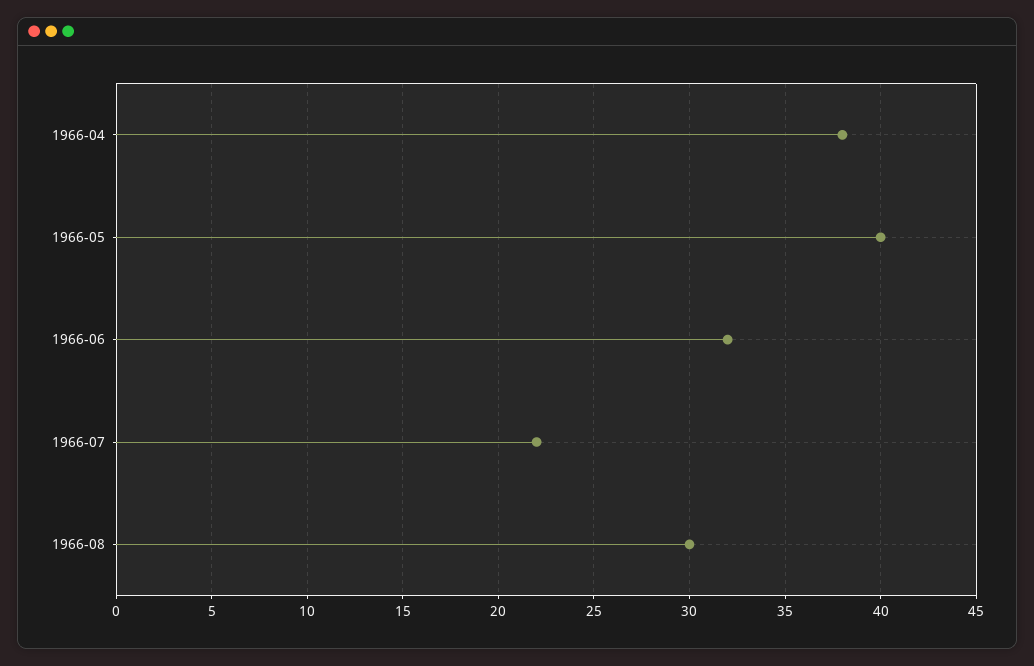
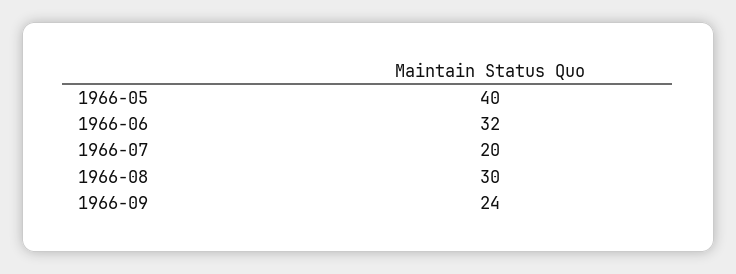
1966-04: 38 -> none
1966-07: 22 -> 20
1966-09: none -> 24

